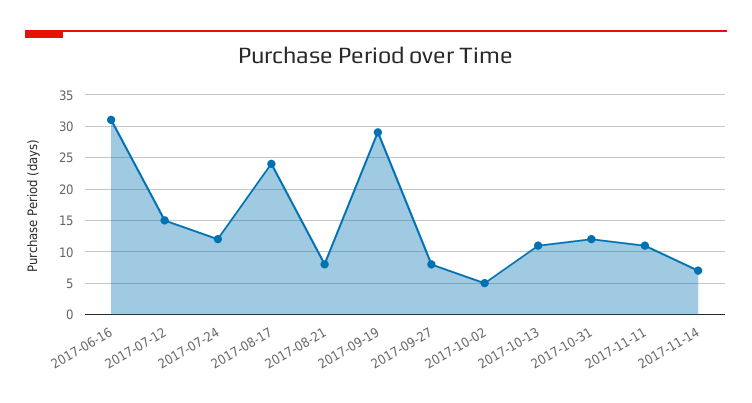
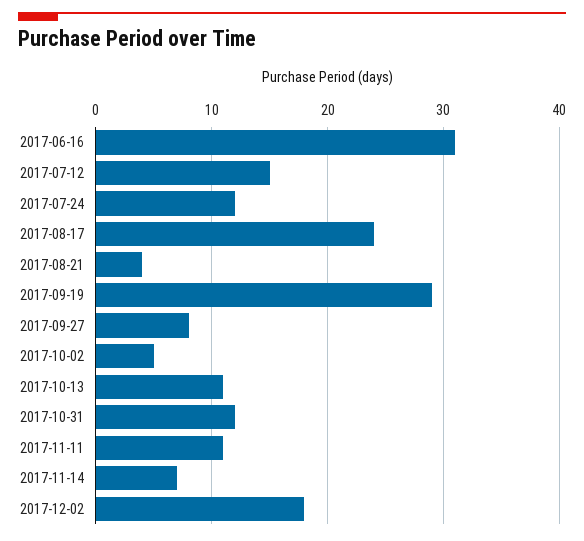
2017-08-21: 8 -> 4
2017-12-02: none -> 18

